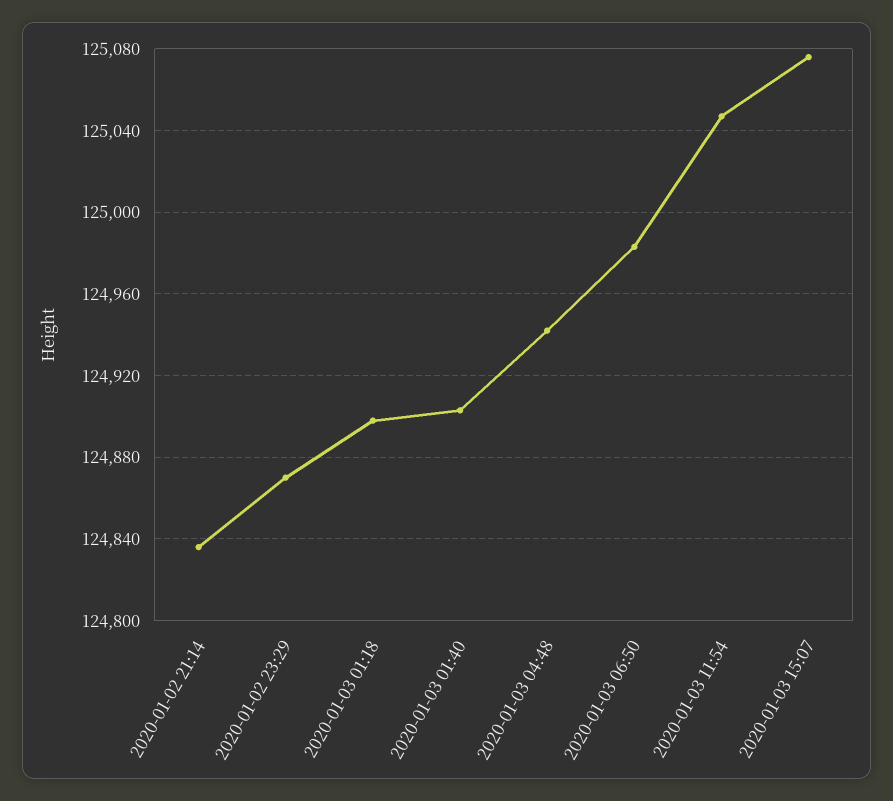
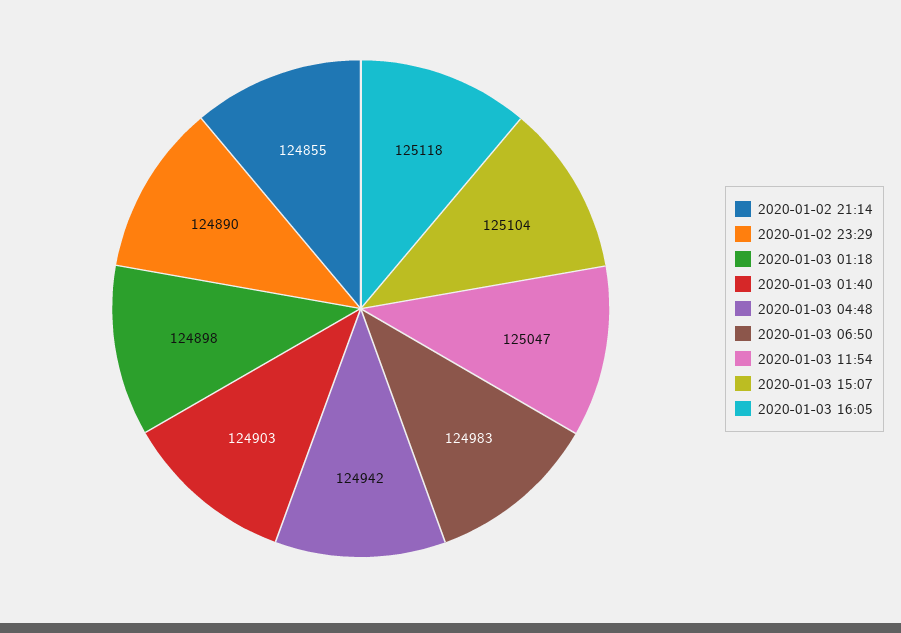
2020-01-02 21:14: 124835 -> 124855
2020-01-02 23:29: 124870 -> 124890
2020-01-03 15:07: 125075 -> 125104
2020-01-03 16:05: none -> 125118

